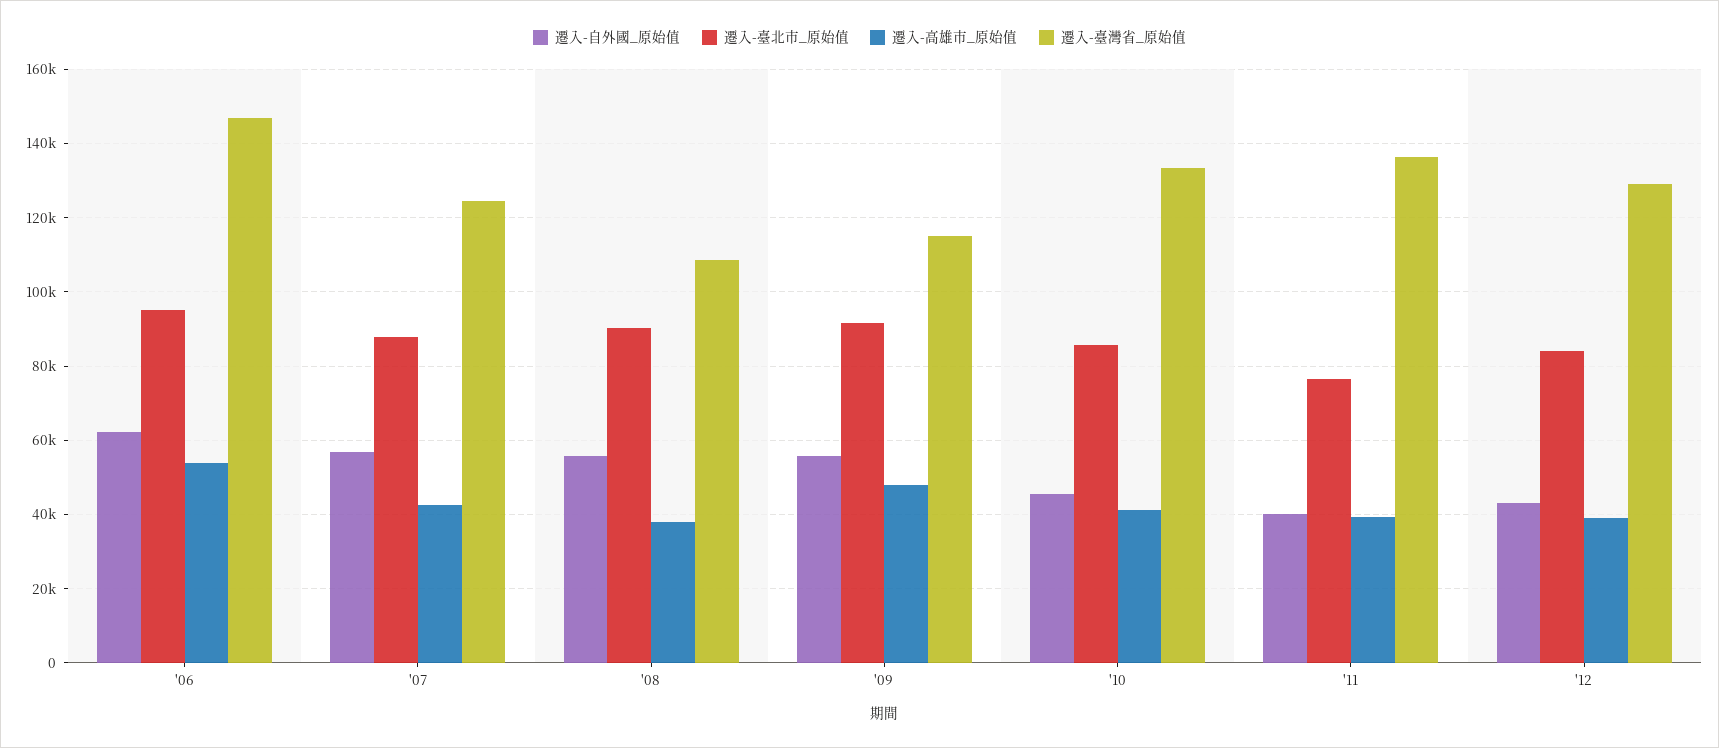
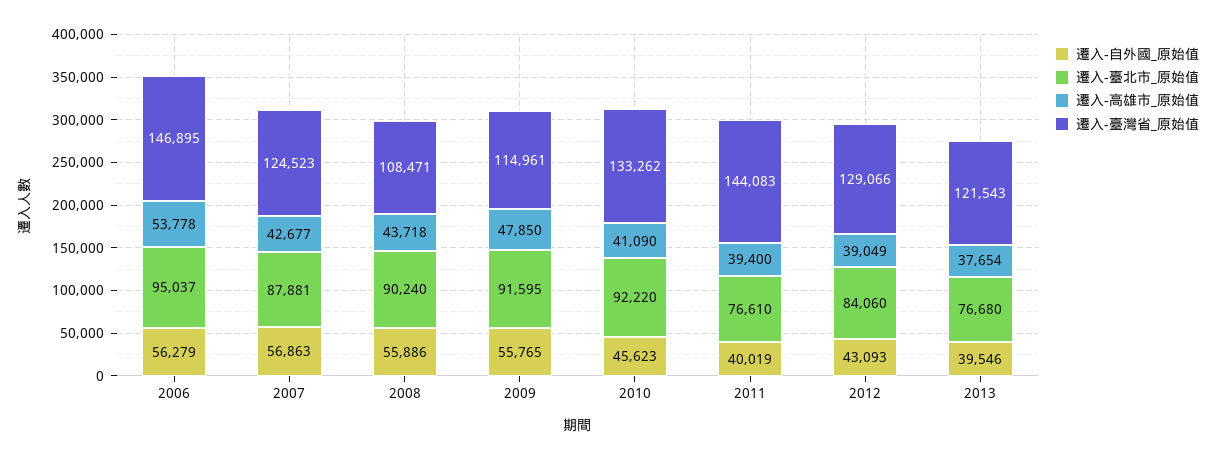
遷入-自外國_原始值, '06: 62000 -> 56279
遷入-高雄市_原始值, '08: 38000 -> 43718
遷入-臺北市_原始值, '10: 86000 -> 92220
遷入-臺灣省_原始值, '11: 136000 -> 144083
遷入-自外國_原始值, 2013: none -> 39546
遷入-臺北市_原始值, 2013: none -> 76680
遷入-高雄市_原始值, 2013: none -> 37654
遷入-臺灣省_原始值, 2013: none -> 121543

